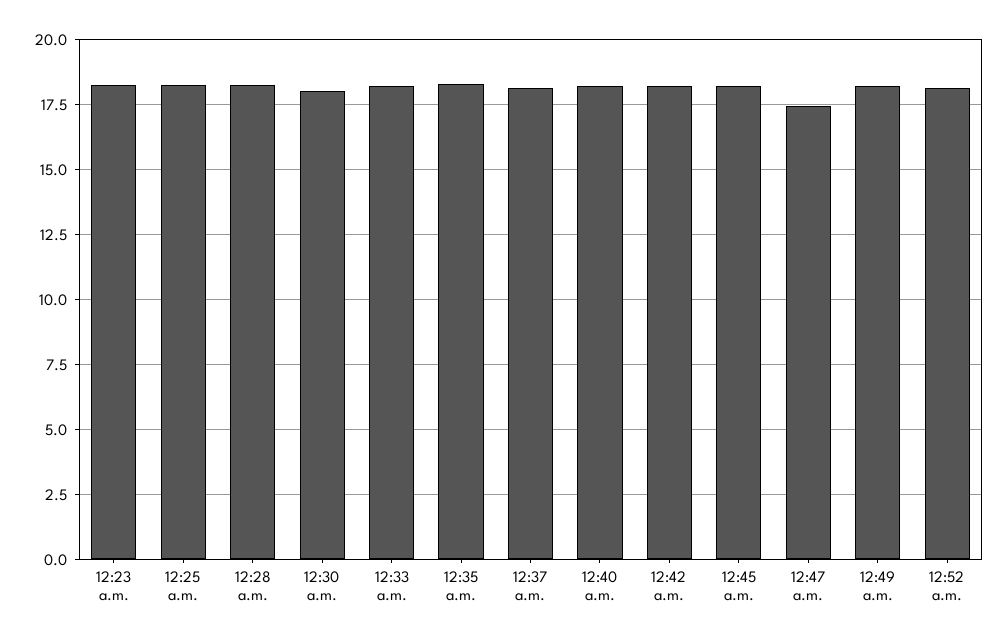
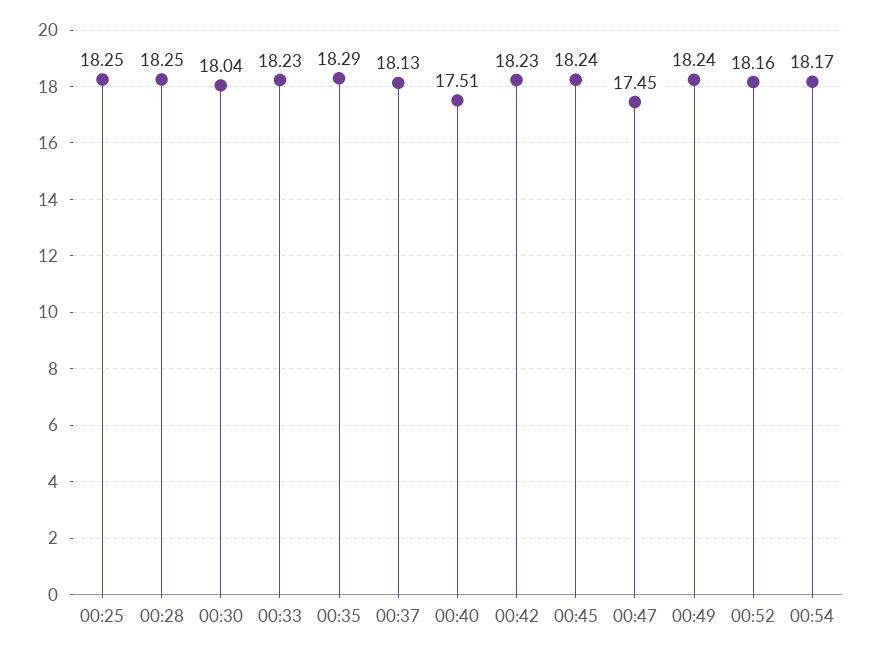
12:23 a.m.: 18.25 -> none
12:40 a.m.: 18.25 -> 17.51
00:54: none -> 18.17

